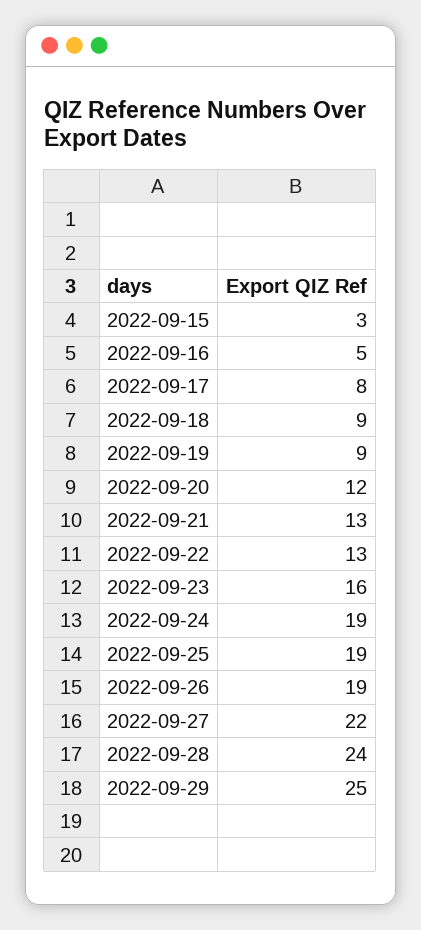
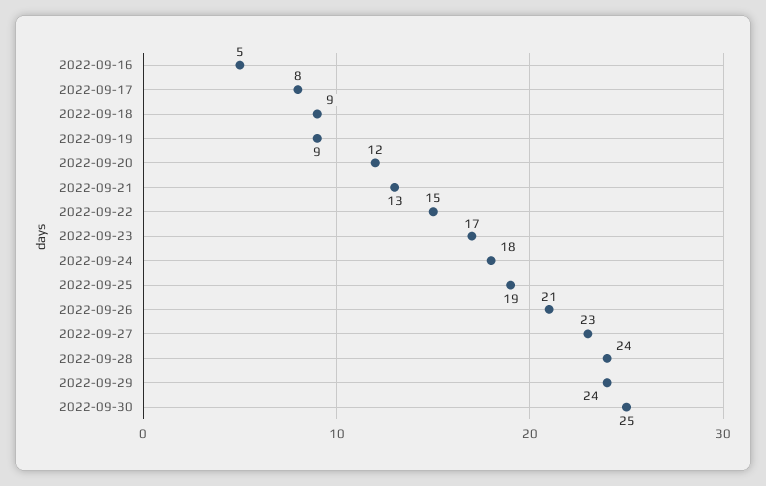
2022-09-15: 3 -> none
2022-09-22: 13 -> 15
2022-09-23: 16 -> 17
2022-09-24: 19 -> 18
2022-09-26: 19 -> 21
2022-09-27: 22 -> 23
2022-09-29: 25 -> 24
2022-09-30: none -> 25

